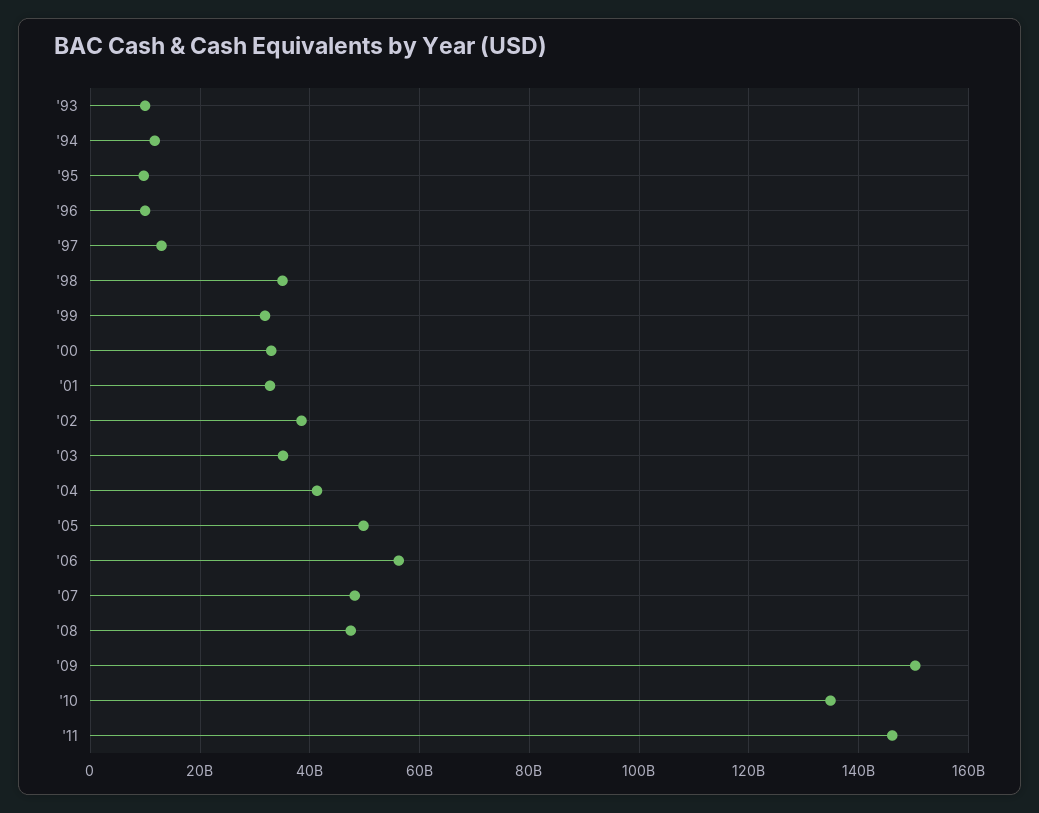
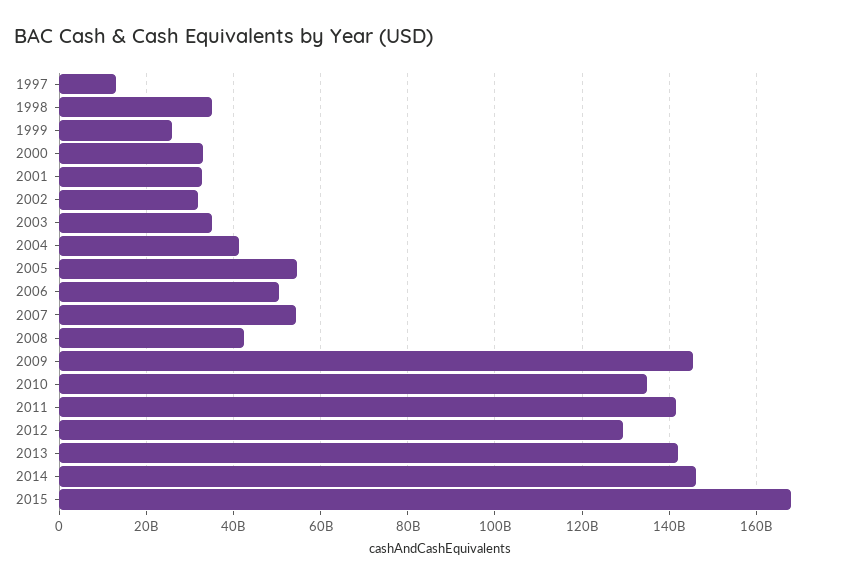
'93: 10000000000 -> none
'94: 12000000000 -> none
'95: 10000000000 -> none
'96: 10000000000 -> none
'99: 32000000000 -> 26000000000
'02: 38000000000 -> 32000000000
'05: 50000000000 -> 54000000000
'06: 56000000000 -> 50000000000
'07: 48000000000 -> 54000000000
'08: 48000000000 -> 42000000000
'09: 150000000000 -> 146000000000
'11: 146000000000 -> 142000000000
2012: none -> 130000000000
2013: none -> 142000000000
2014: none -> 146000000000
2015: none -> 168000000000

